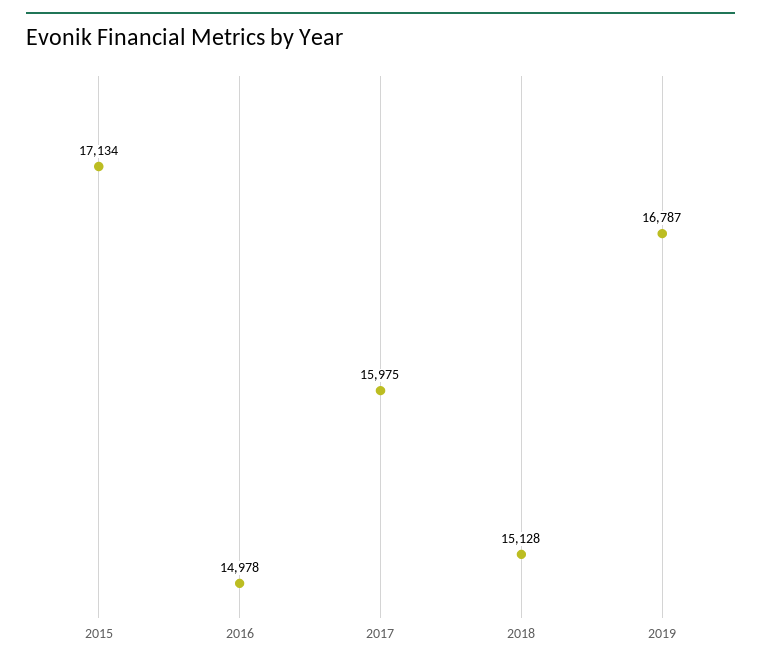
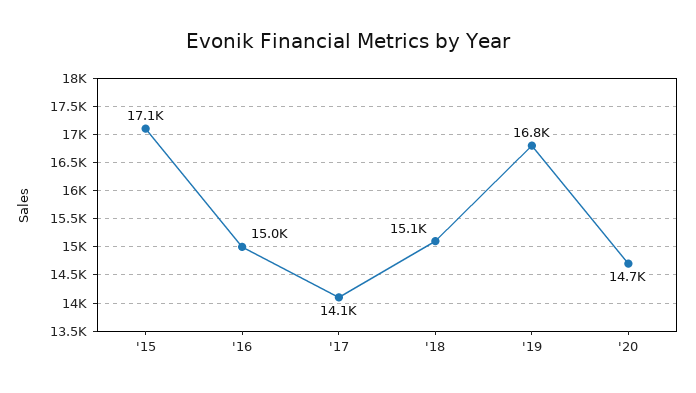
2017: 15975 -> 14100
'20: none -> 14700

